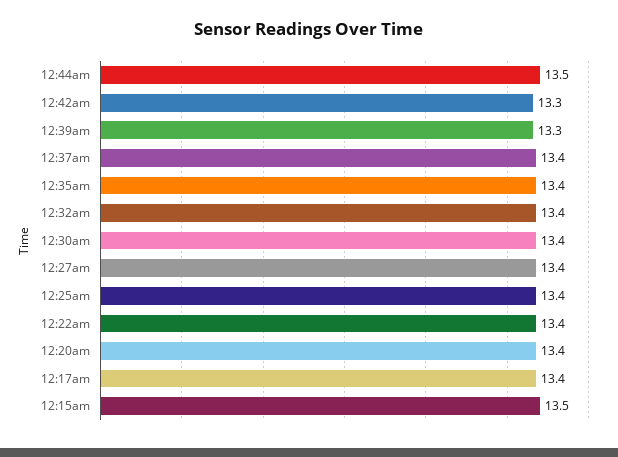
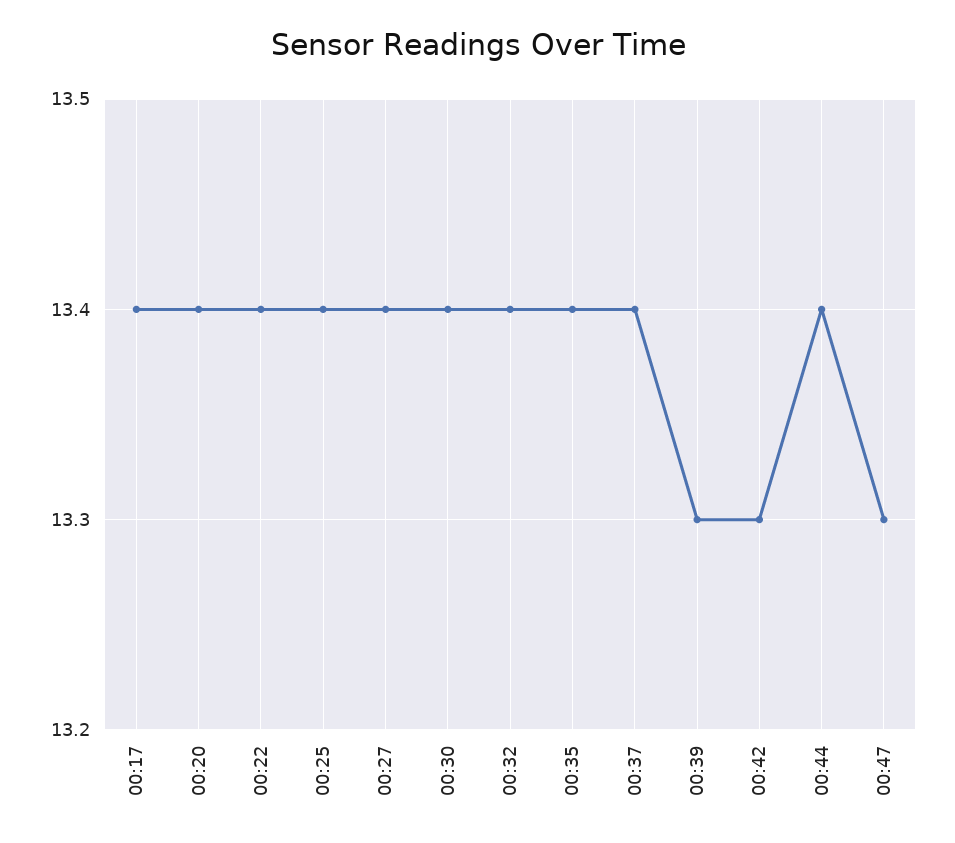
12:44am: 13.5 -> 13.4
12:15am: 13.5 -> none
00:47: none -> 13.3

